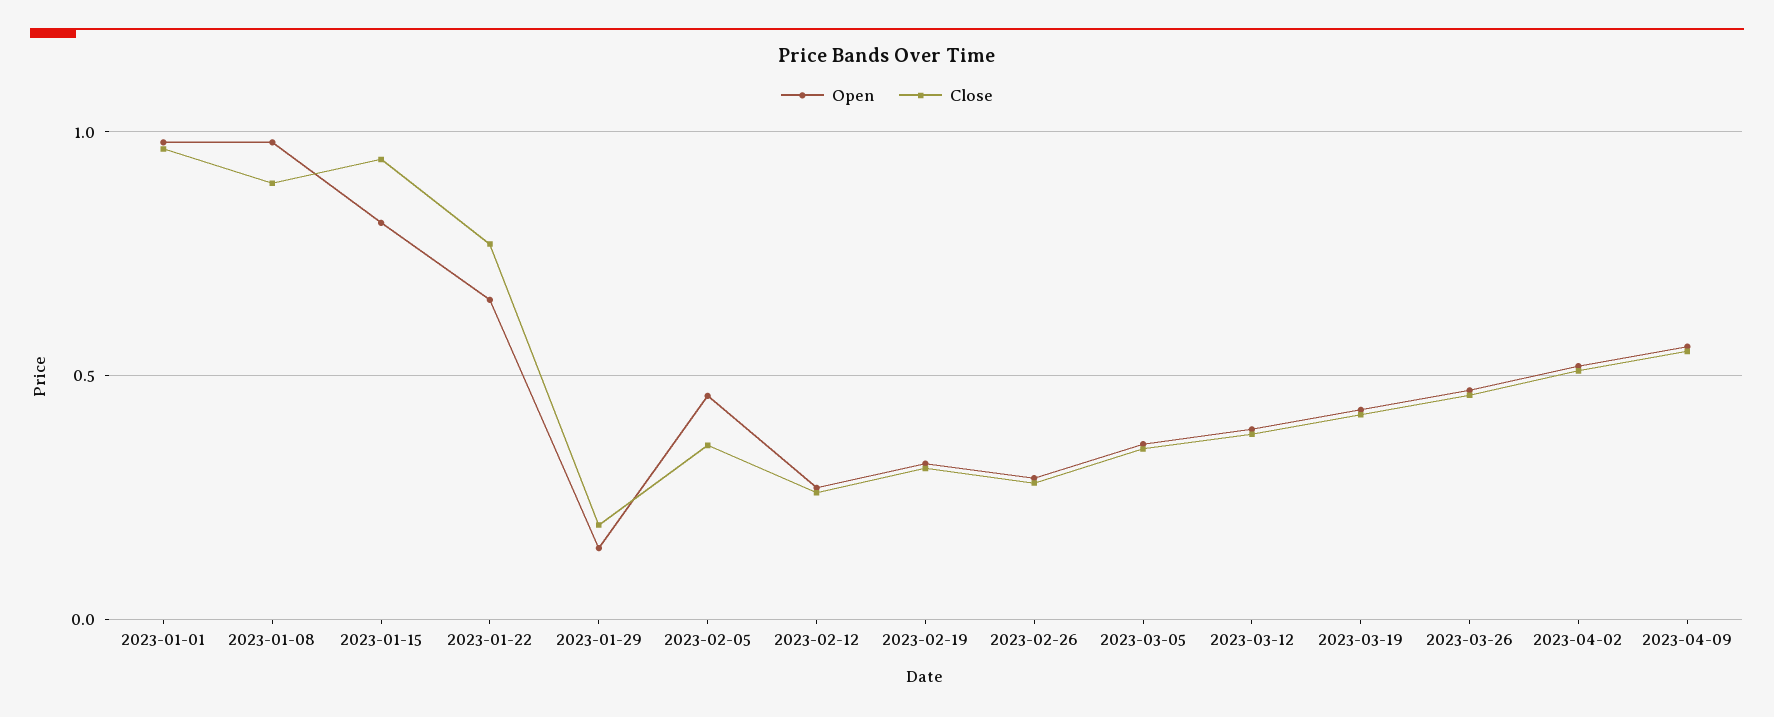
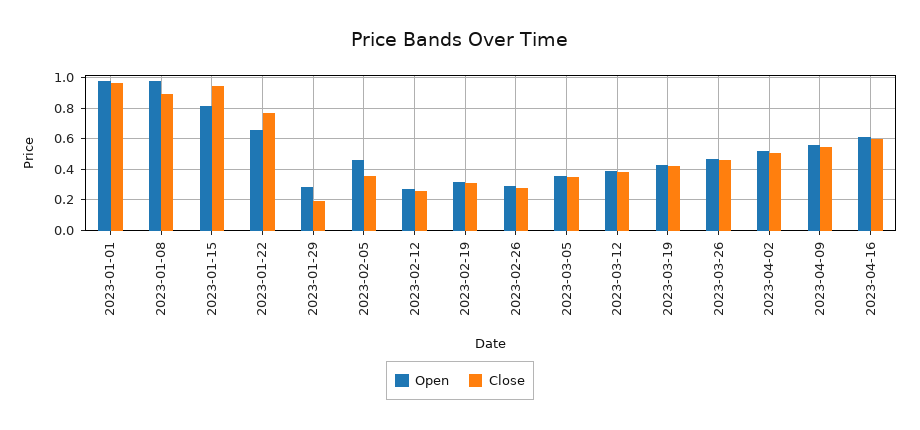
Open, 2023-01-29: 0.15 -> 0.3
Open, 2023-04-16: none -> 0.6
Close, 2023-04-16: none -> 0.6

